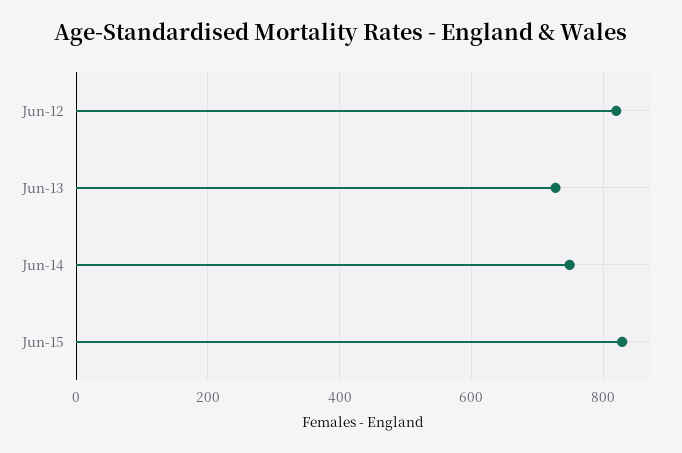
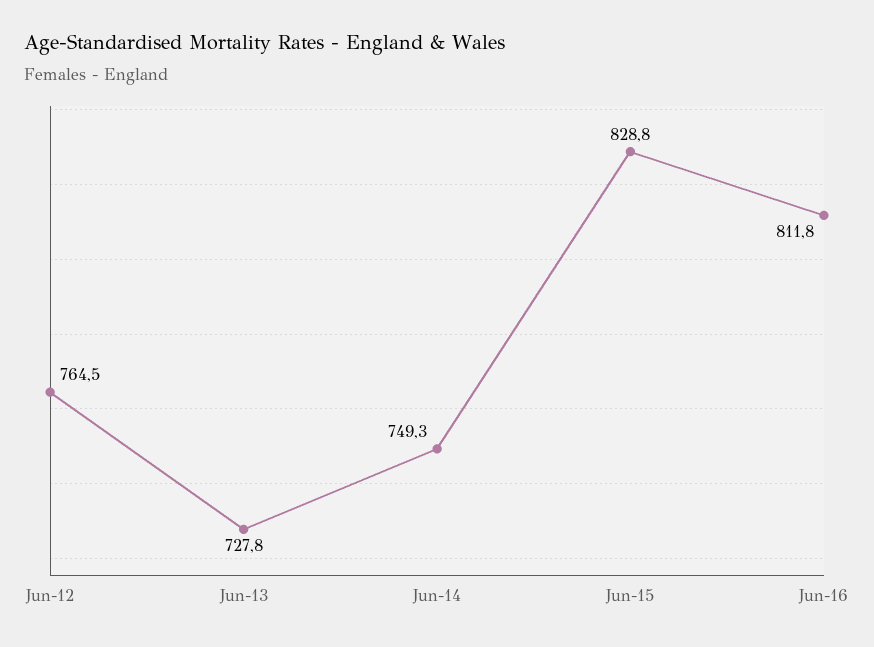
Jun-12: 820 -> 764.5
Jun-16: none -> 811.8

